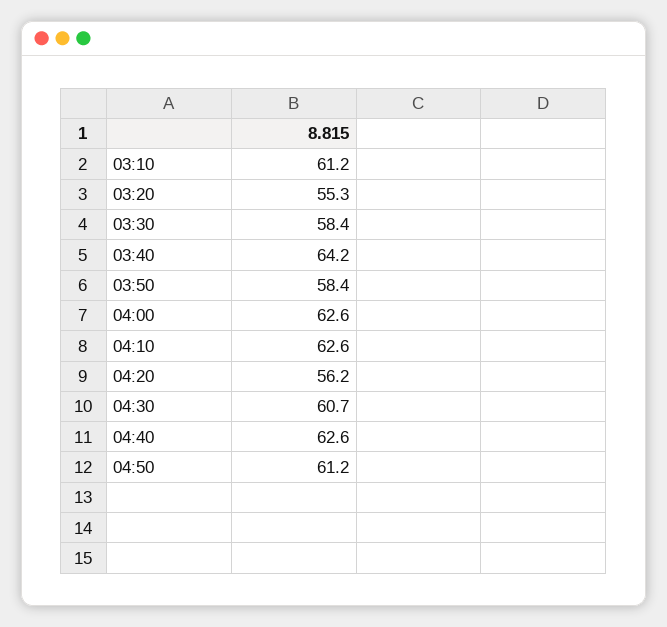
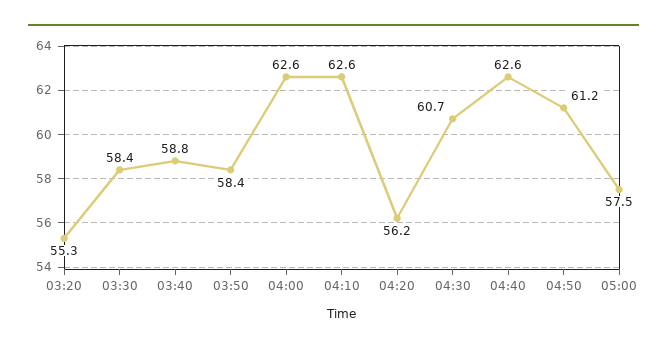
03:10: 61.2 -> none
03:40: 64.2 -> 58.8
05:00: none -> 57.5

